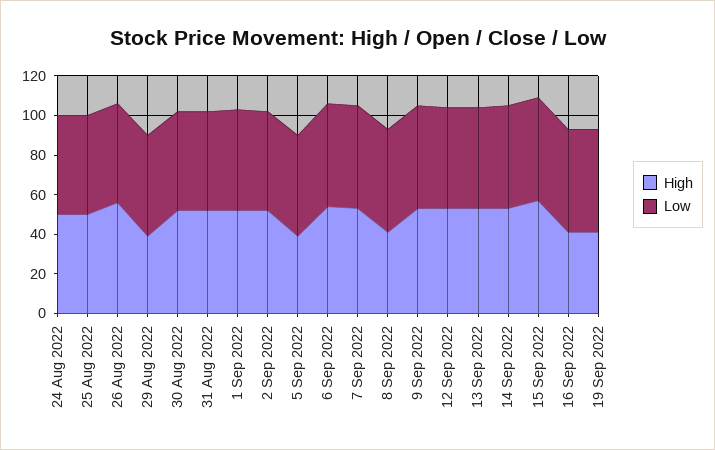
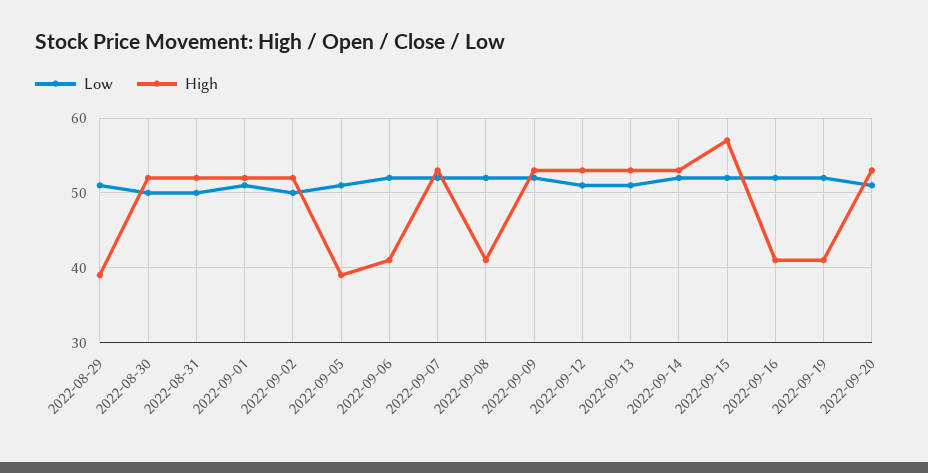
High, 24 Aug 2022: 50 -> none
Low, 24 Aug 2022: 50 -> none
High, 25 Aug 2022: 50 -> none
Low, 25 Aug 2022: 50 -> none
High, 26 Aug 2022: 55 -> none
Low, 26 Aug 2022: 50 -> none
High, 6 Sep 2022: 55 -> 41
Low, 2022-09-20: none -> 51
High, 2022-09-20: none -> 53

